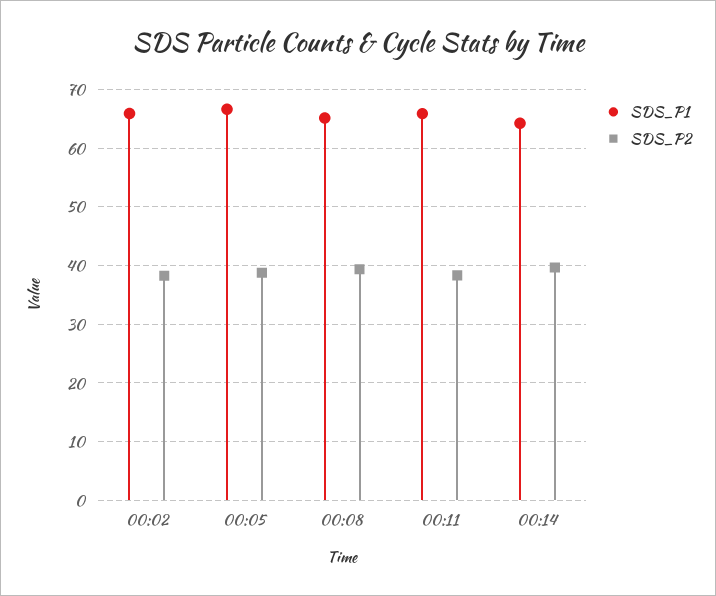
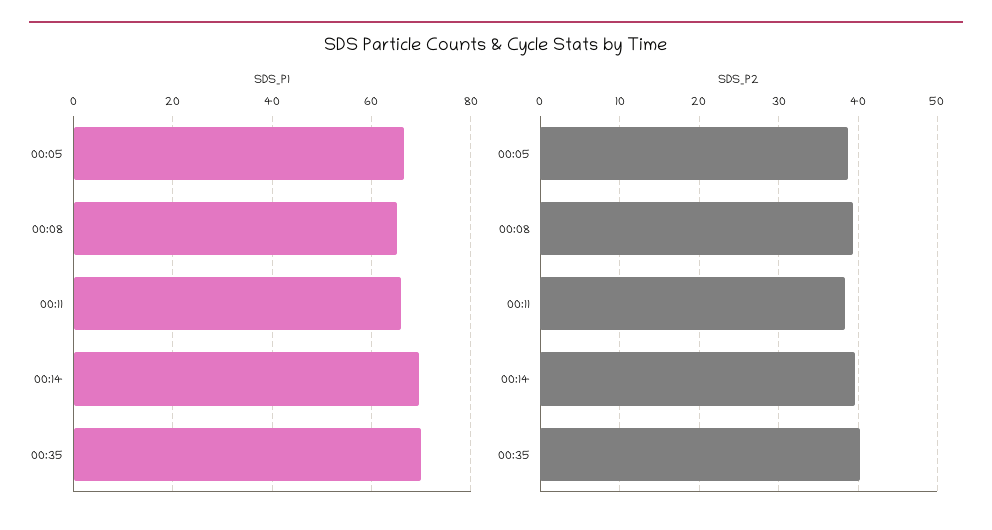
SDS_P1, 00:02: 66 -> none
SDS_P2, 00:02: 38 -> none
SDS_P1, 00:14: 64 -> 70
SDS_P1, 00:35: none -> 70
SDS_P2, 00:35: none -> 40

